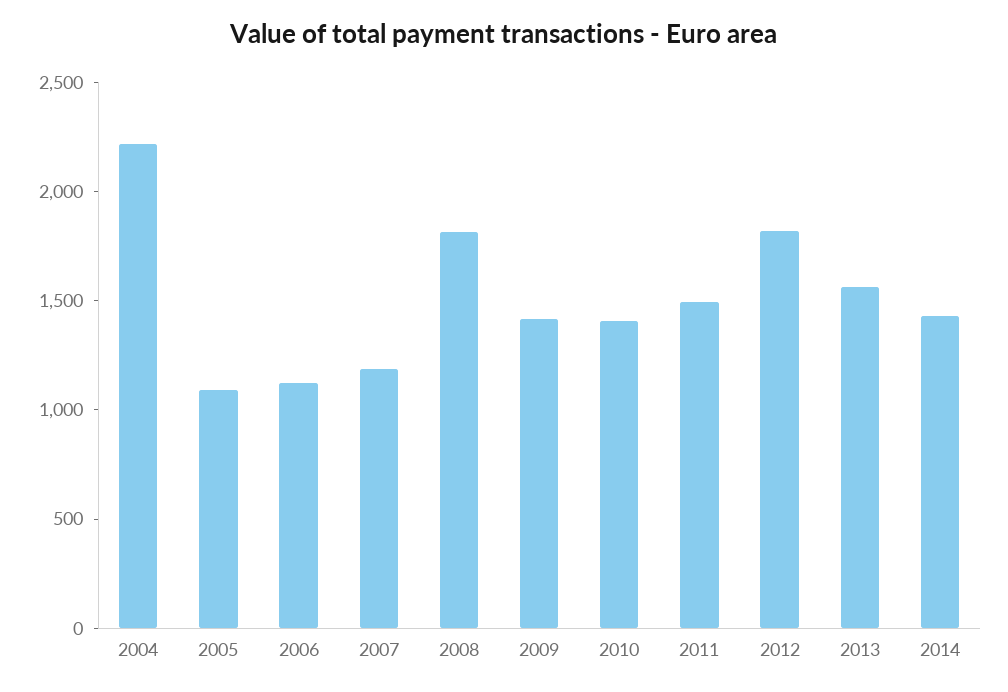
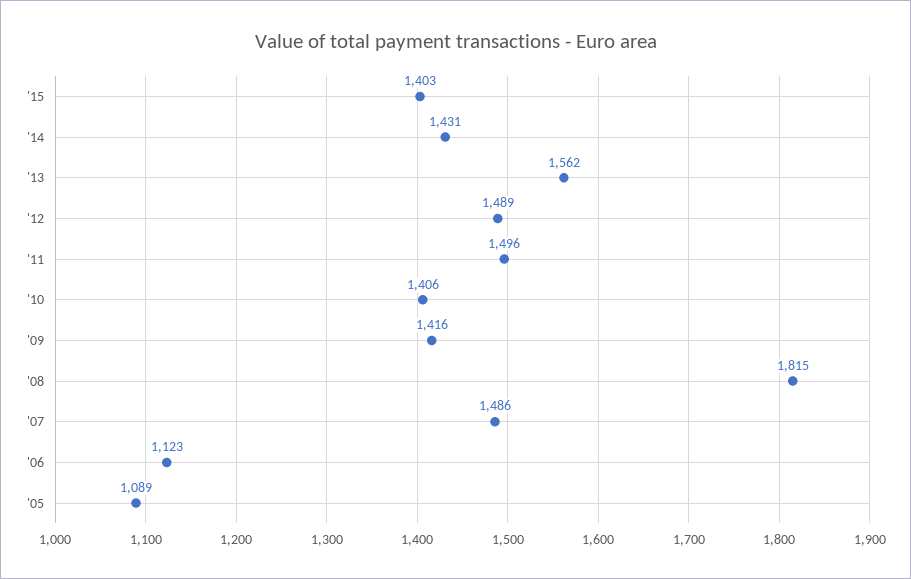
2004: 2200 -> none
2007: 1200 -> 1486
2012: 1800 -> 1489
'15: none -> 1403

